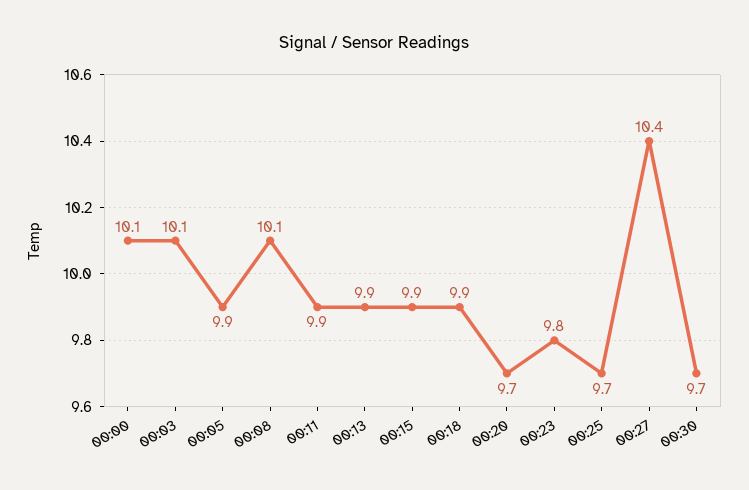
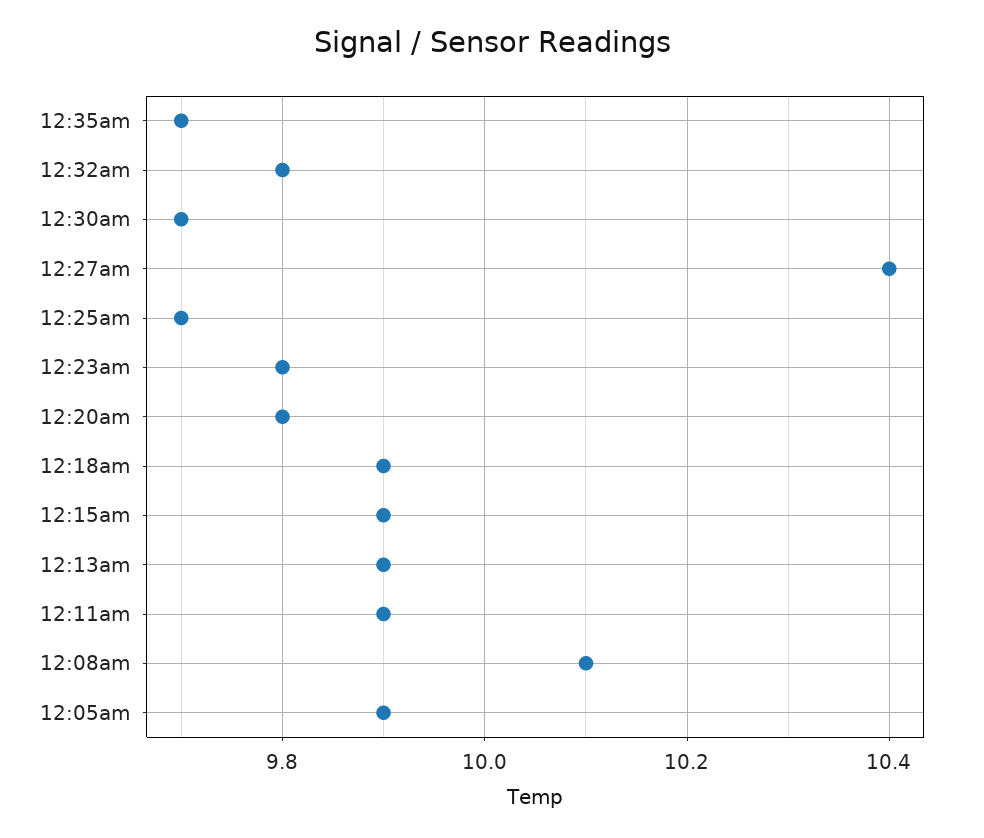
00:00: 10.1 -> none
00:03: 10.1 -> none
00:20: 9.7 -> 9.8
12:35am: none -> 9.7
12:32am: none -> 9.8

